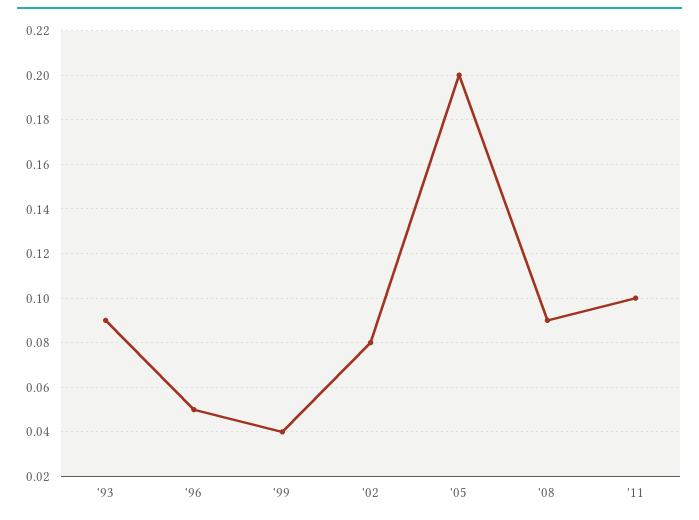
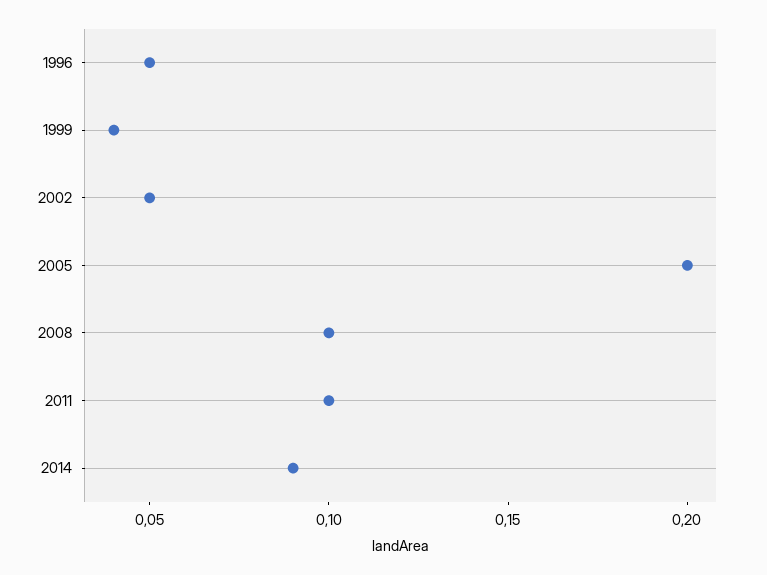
'93: 0.09 -> none
'02: 0.08 -> 0.05
'08: 0.09 -> 0.1
2014: none -> 0.09

